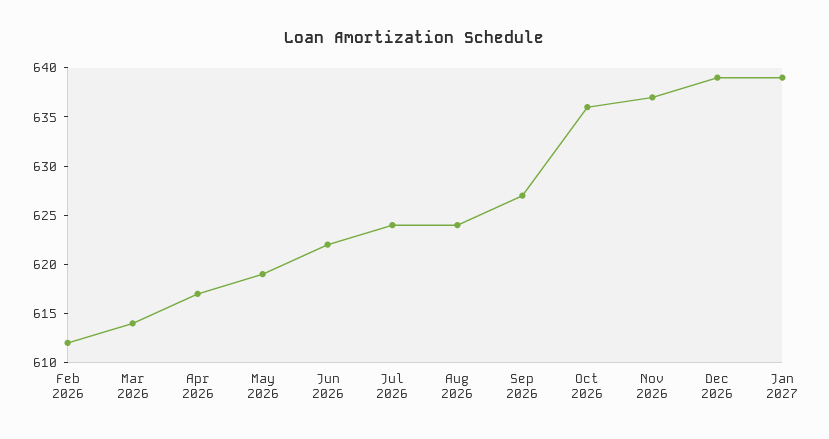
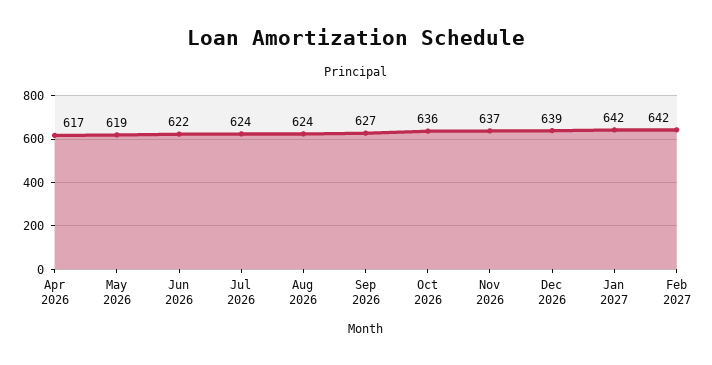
Feb 2026: 612 -> none
Mar 2026: 614 -> none
Jan 2027: 639 -> 642
Feb 2027: none -> 642

